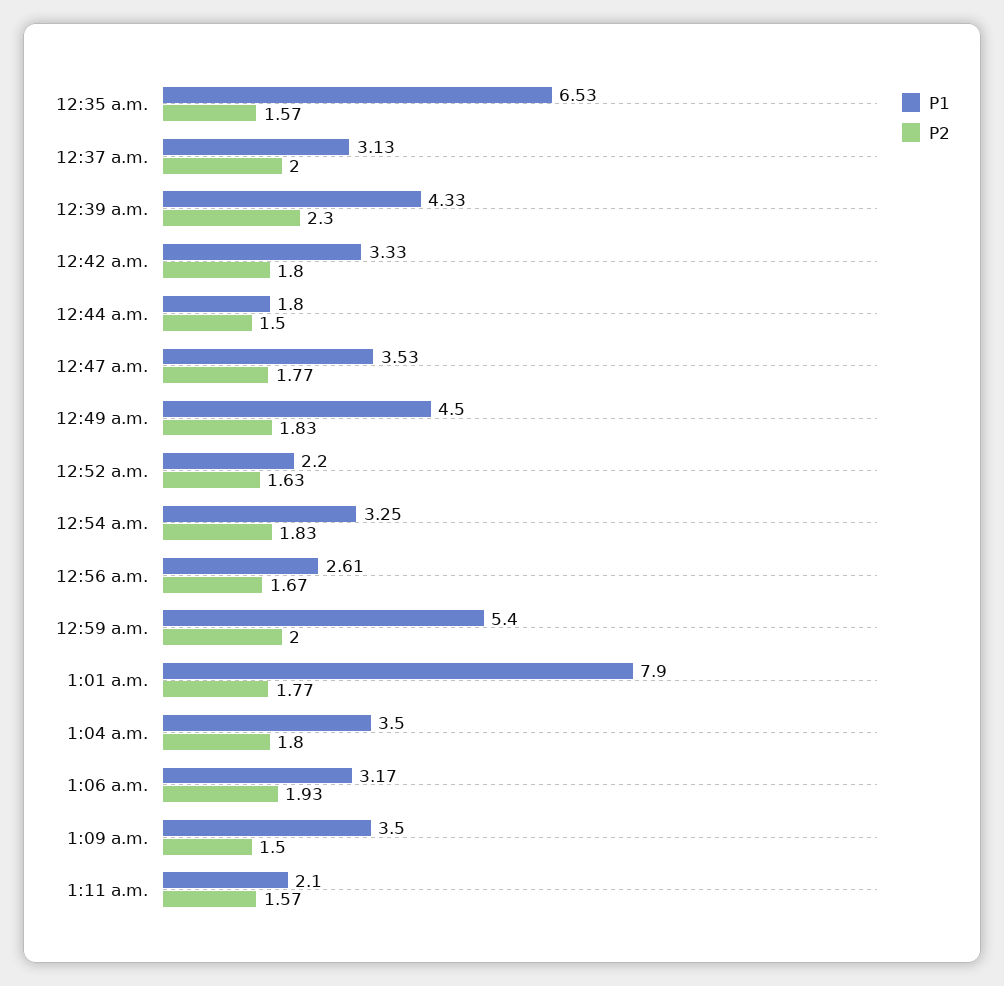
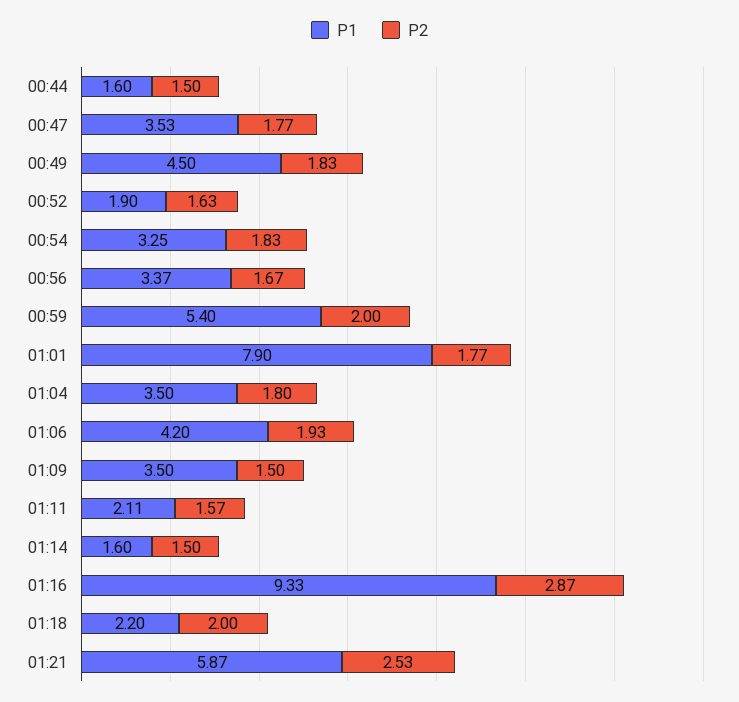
P1, 12:35 a.m.: 6.53 -> none
P2, 12:35 a.m.: 1.57 -> none
P1, 12:37 a.m.: 3.13 -> none
P2, 12:37 a.m.: 2 -> none
P1, 12:39 a.m.: 4.33 -> none
P2, 12:39 a.m.: 2.3 -> none
P1, 12:42 a.m.: 3.33 -> none
P2, 12:42 a.m.: 1.8 -> none
P1, 12:44 a.m.: 1.8 -> 1.6
P1, 12:52 a.m.: 2.2 -> 1.9
P1, 12:56 a.m.: 2.61 -> 3.37
P1, 1:06 a.m.: 3.17 -> 4.2
P1, 1:11 a.m.: 2.1 -> 2.11
P1, 01:14: none -> 1.6
P2, 01:14: none -> 1.5
P1, 01:16: none -> 9.33
P2, 01:16: none -> 2.87
P1, 01:18: none -> 2.2
P2, 01:18: none -> 2
P1, 01:21: none -> 5.87
P2, 01:21: none -> 2.53

